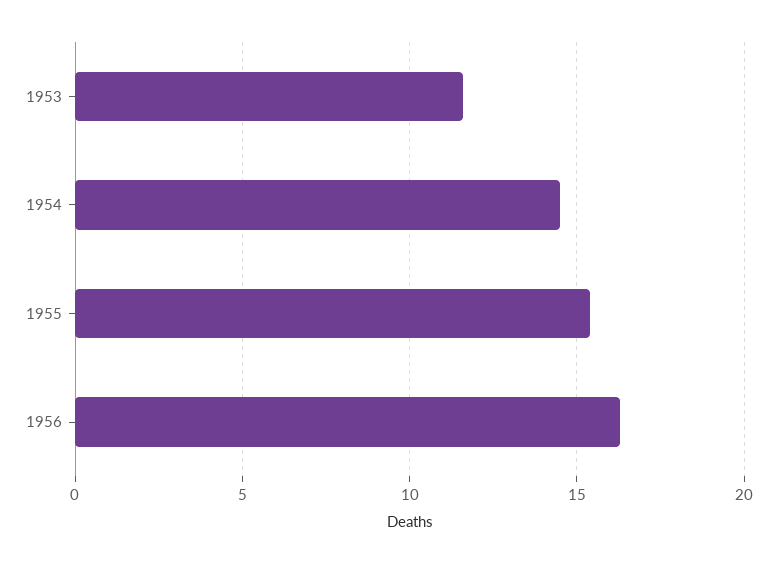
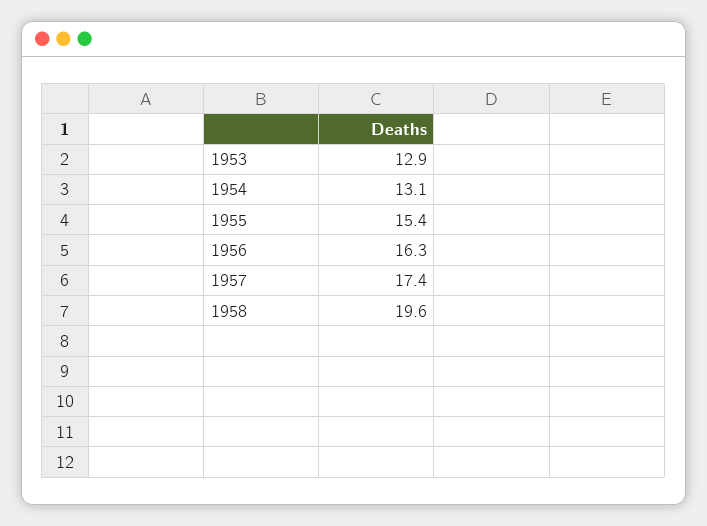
1953: 11.5 -> 12.9
1954: 14.5 -> 13.1
1957: none -> 17.4
1958: none -> 19.6

